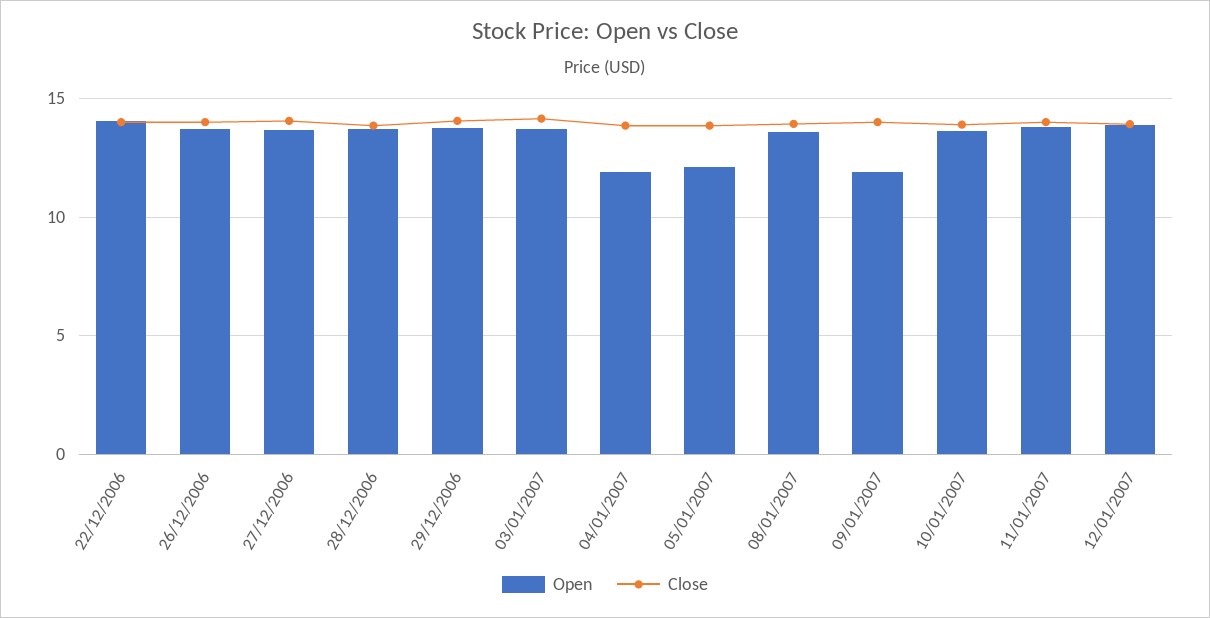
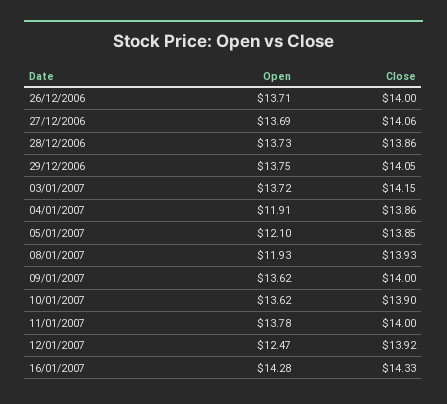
Open, 22/12/2006: 14 -> none
Close, 22/12/2006: 14 -> none
Open, 08/01/2007: 13.5 -> 11.93
Open, 09/01/2007: 12 -> 13.62
Open, 12/01/2007: 14 -> 12.47
Open, 16/01/2007: none -> 14.28
Close, 16/01/2007: none -> 14.33

